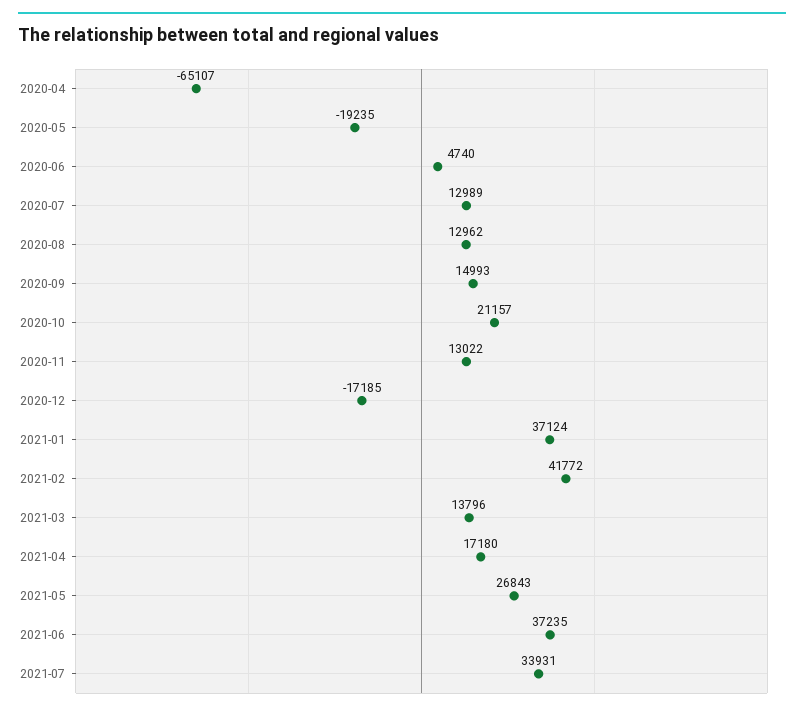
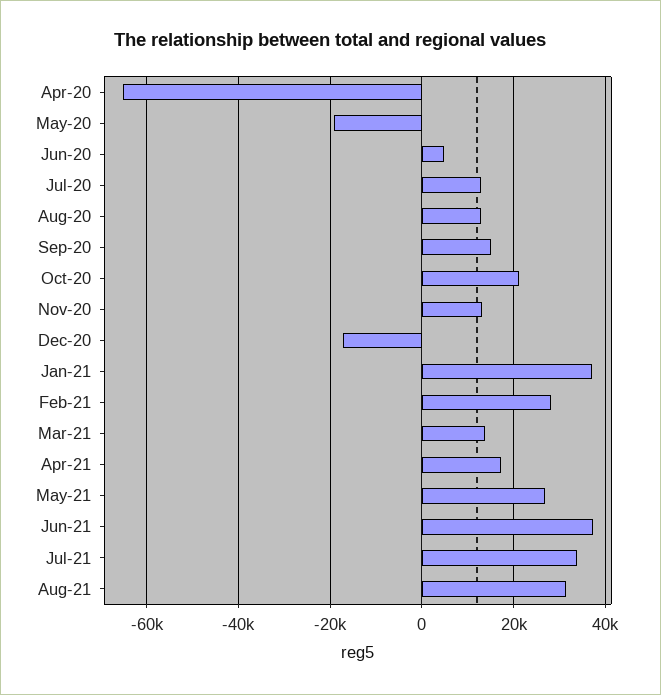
2021-02: 41772 -> 28000
Aug-21: none -> 32000

